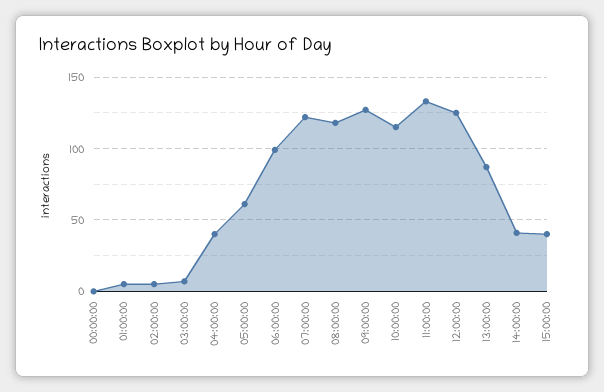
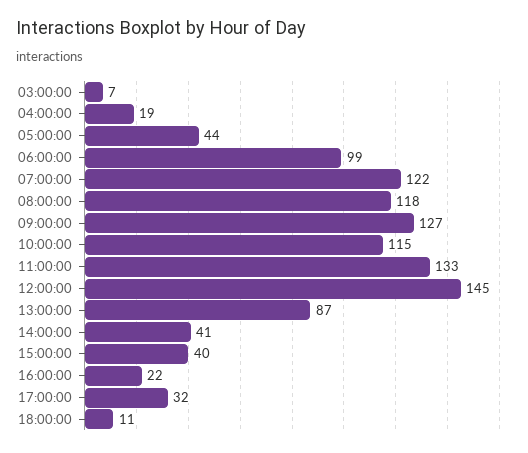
00:00:00: 0 -> none
01:00:00: 5 -> none
02:00:00: 5 -> none
04:00:00: 40 -> 19
05:00:00: 60 -> 44
12:00:00: 125 -> 145
16:00:00: none -> 22
17:00:00: none -> 32
18:00:00: none -> 11

